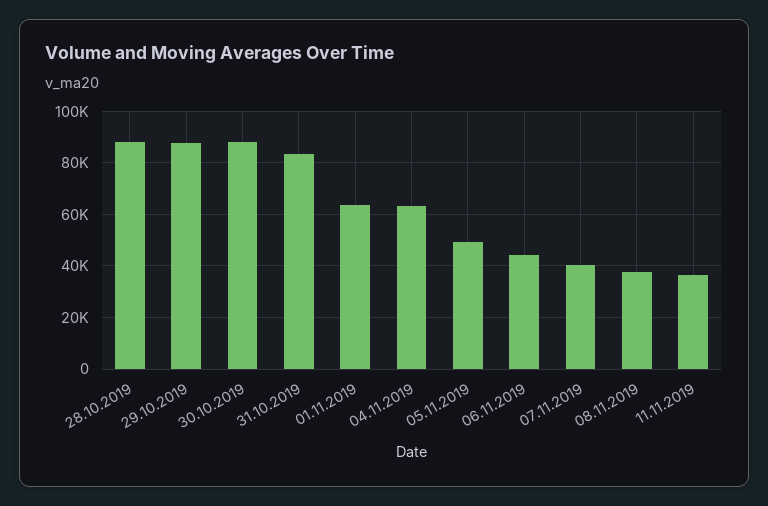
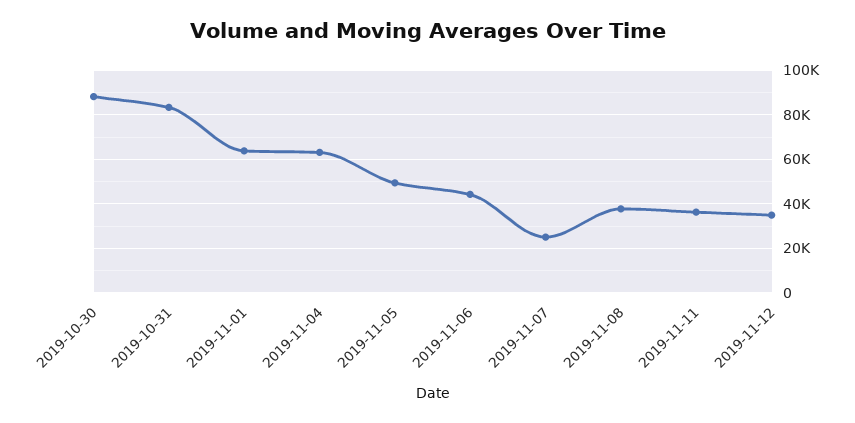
28.10.2019: 87500 -> none
29.10.2019: 87500 -> none
07.11.2019: 40000 -> 25000
2019-11-12: none -> 35000

